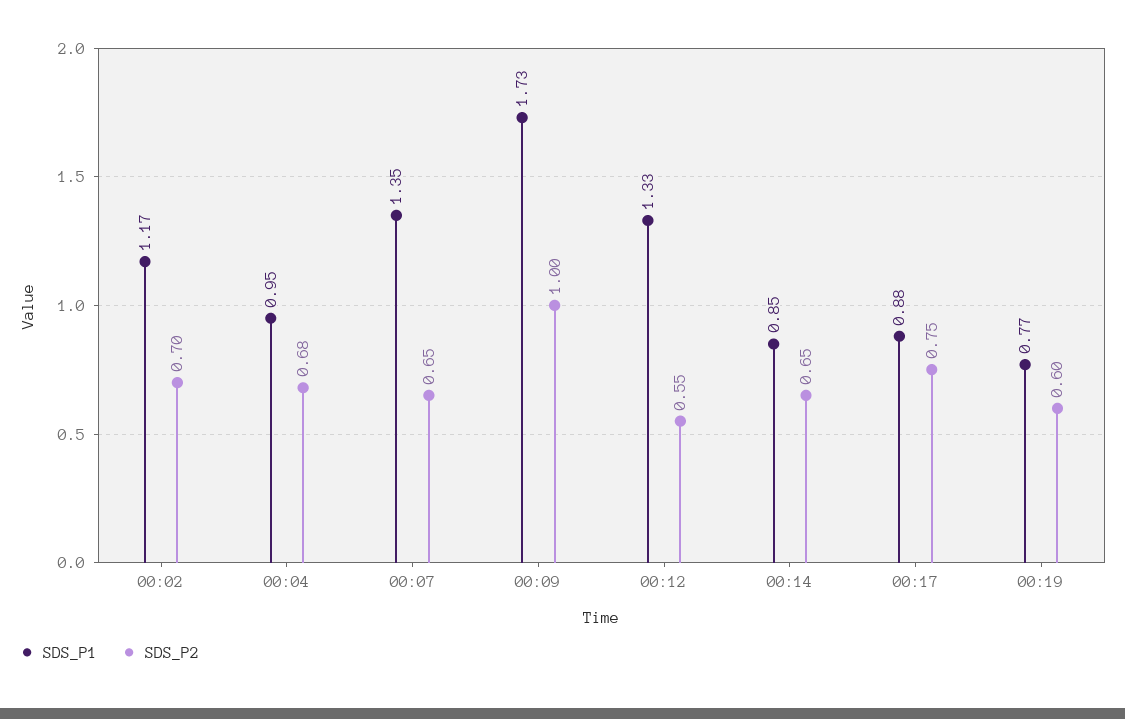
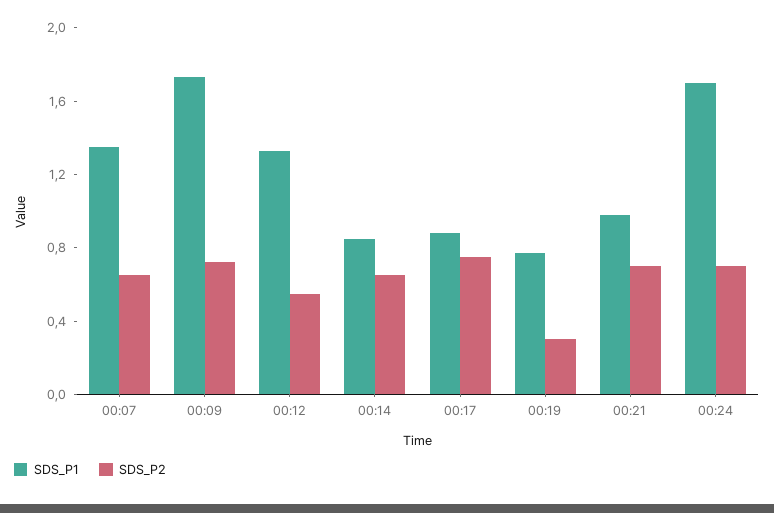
SDS_P1, 00:02: 1.17 -> none
SDS_P2, 00:02: 0.7 -> none
SDS_P1, 00:04: 0.95 -> none
SDS_P2, 00:04: 0.68 -> none
SDS_P2, 00:09: 1 -> 0.7
SDS_P2, 00:19: 0.6 -> 0.3
SDS_P1, 00:21: none -> 1
SDS_P2, 00:21: none -> 0.7
SDS_P1, 00:24: none -> 1.7
SDS_P2, 00:24: none -> 0.7

